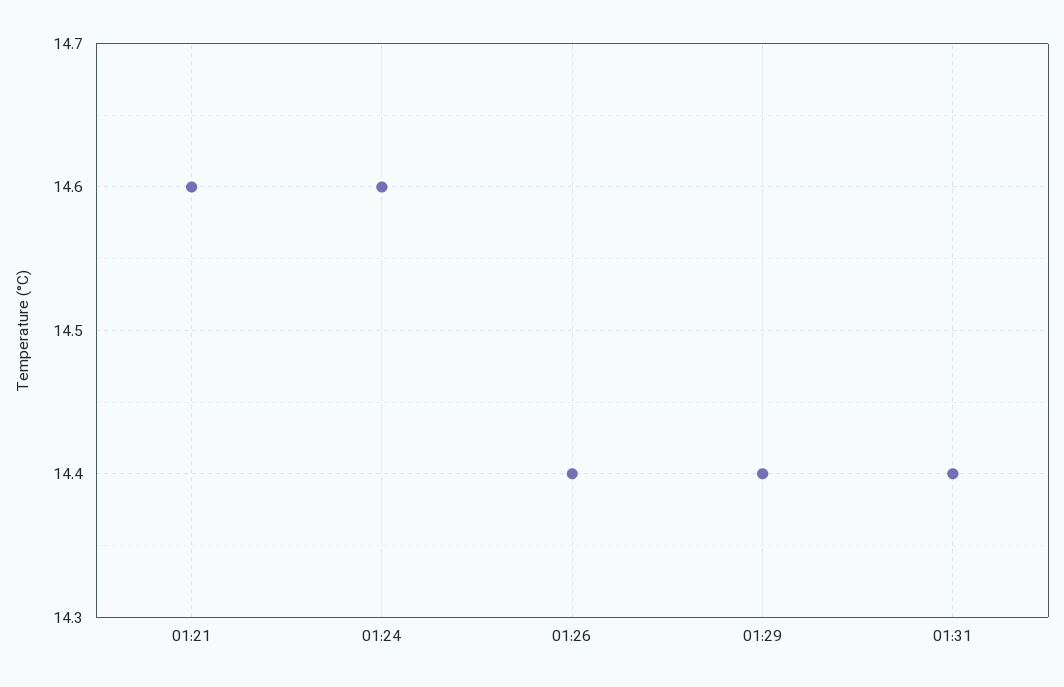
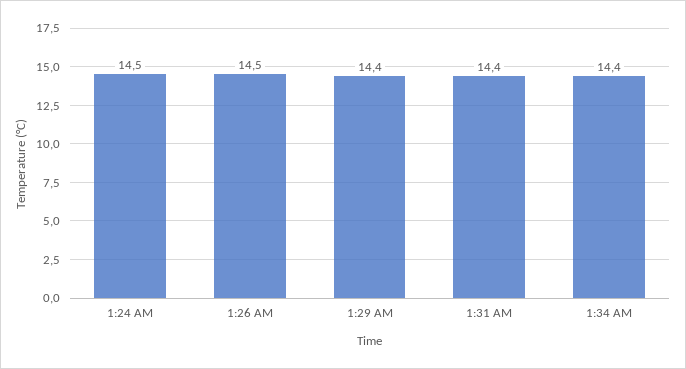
01:21: 14.6 -> none
01:24: 14.6 -> 14.5
01:26: 14.4 -> 14.5
1:34 AM: none -> 14.4

